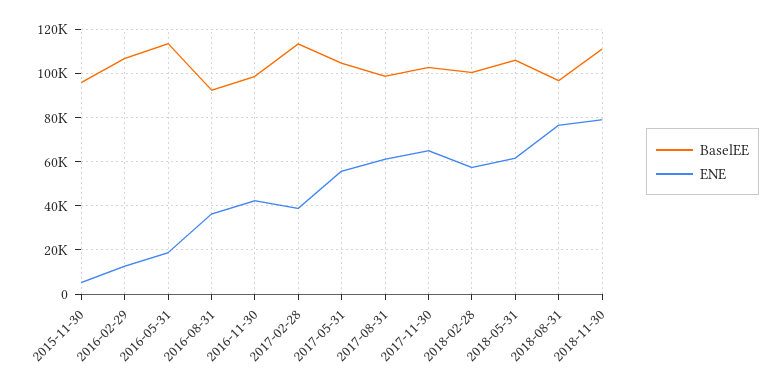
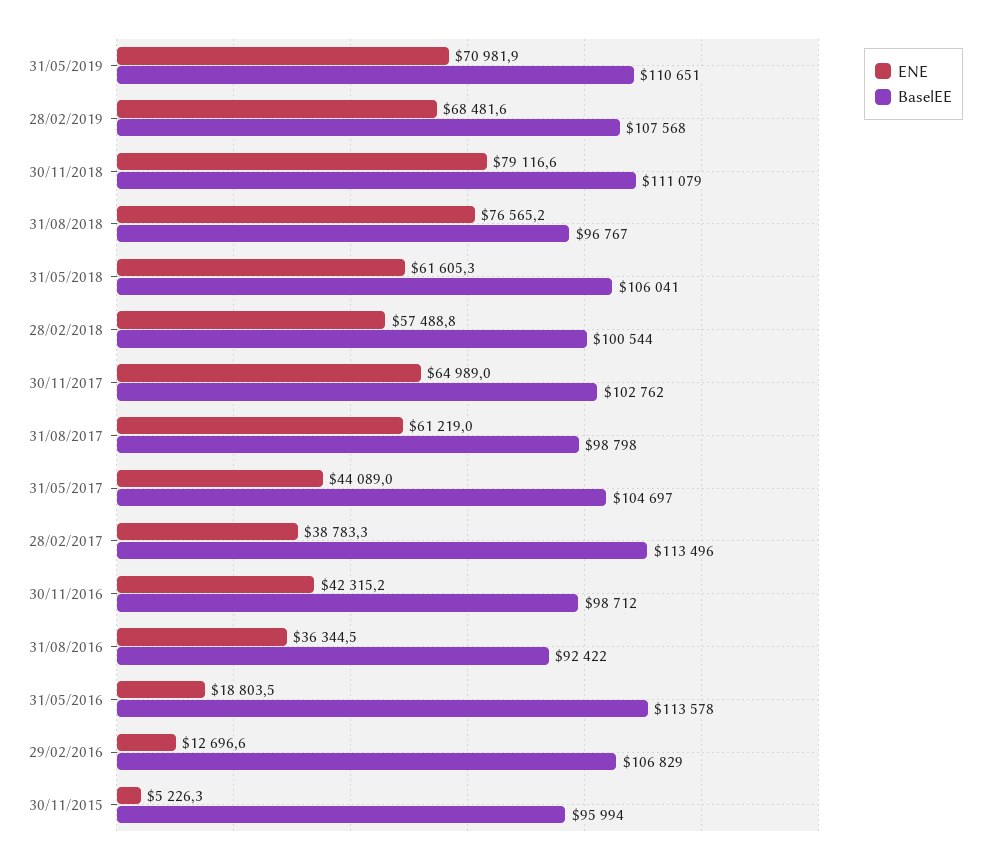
ENE, 2017-05-31: 55000 -> 44089
ENE, 31/05/2019: none -> 70981.9
BaselEE, 31/05/2019: none -> 110651
ENE, 28/02/2019: none -> 68481.6
BaselEE, 28/02/2019: none -> 107568

